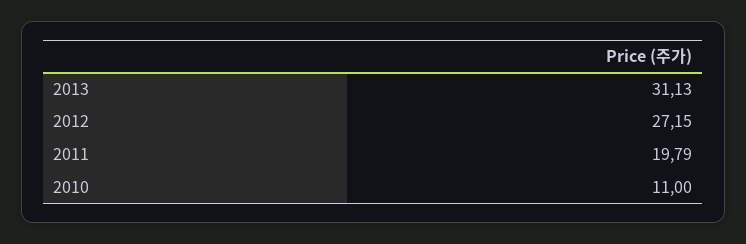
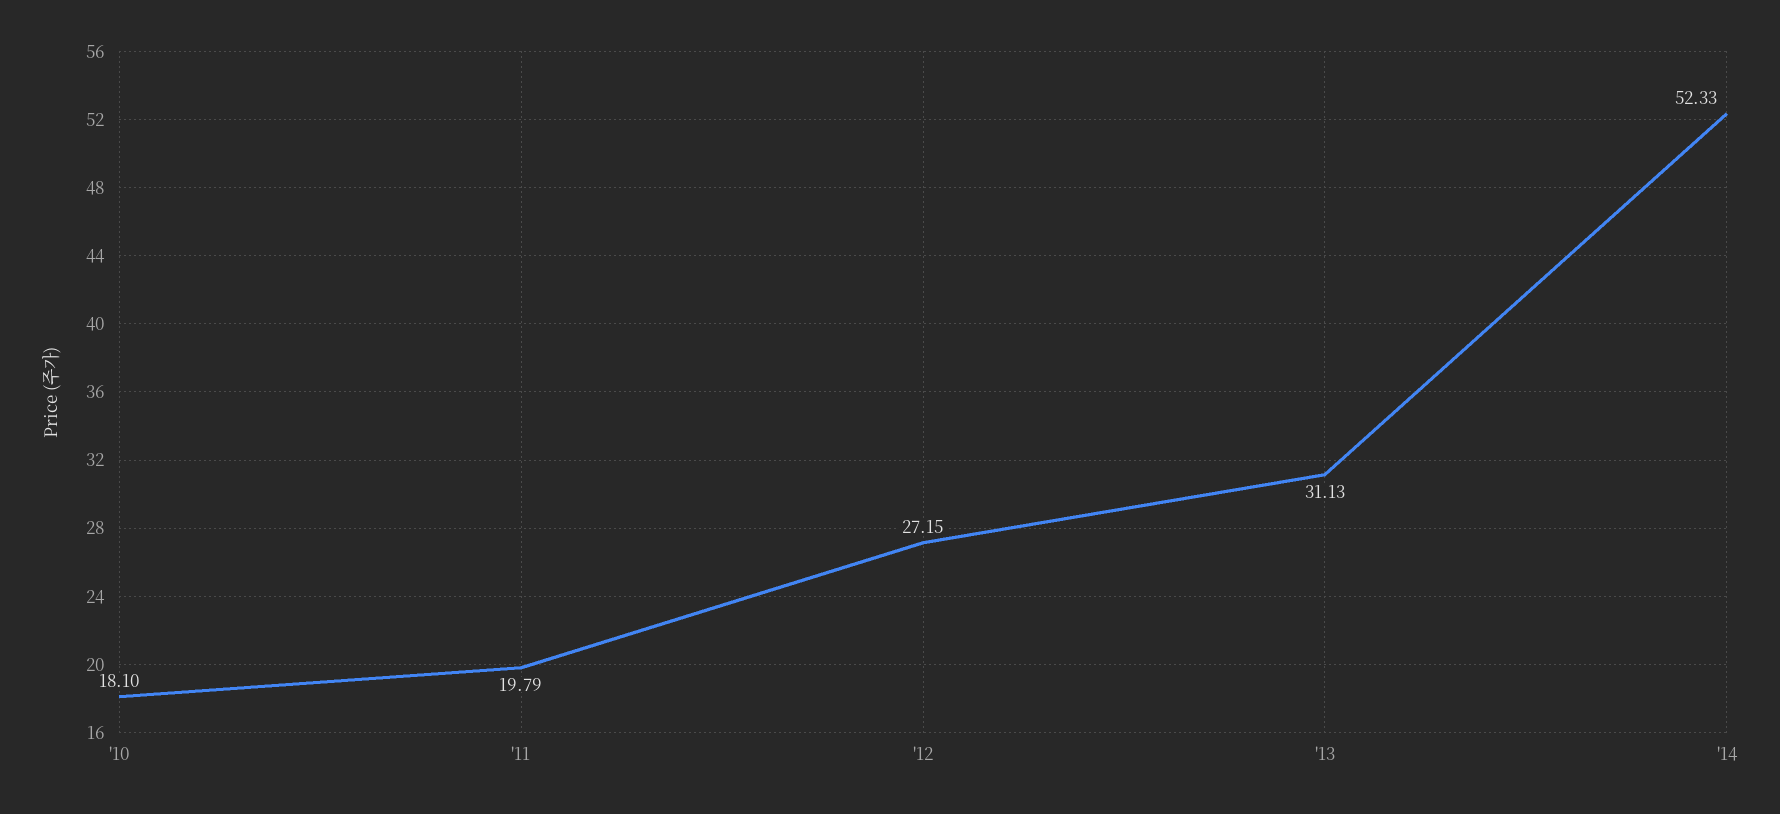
2010: 11 -> 18.1
'14: none -> 52.33

